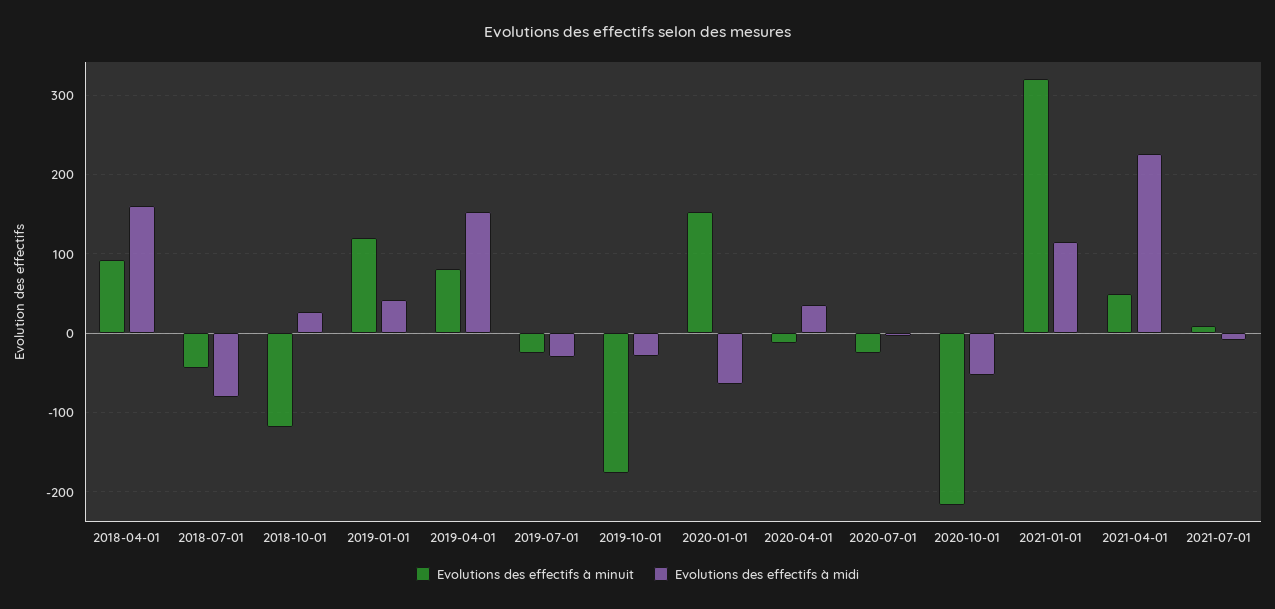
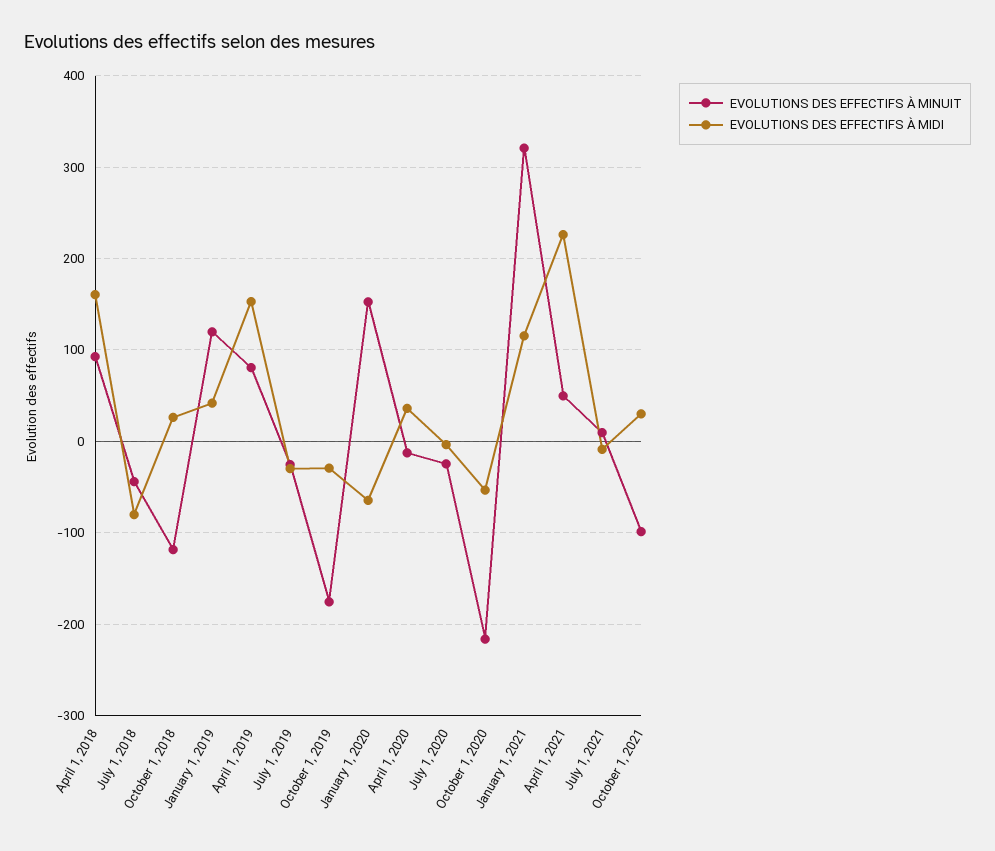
Evolutions des effectifs à minuit, October 1, 2021: none -> -100
Evolutions des effectifs à midi, October 1, 2021: none -> 30

